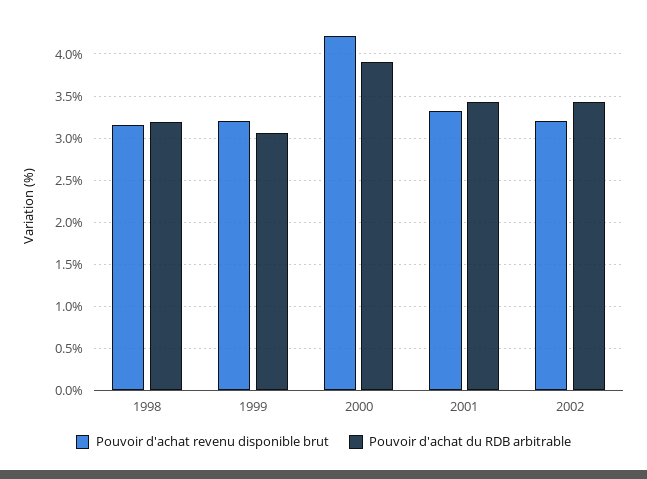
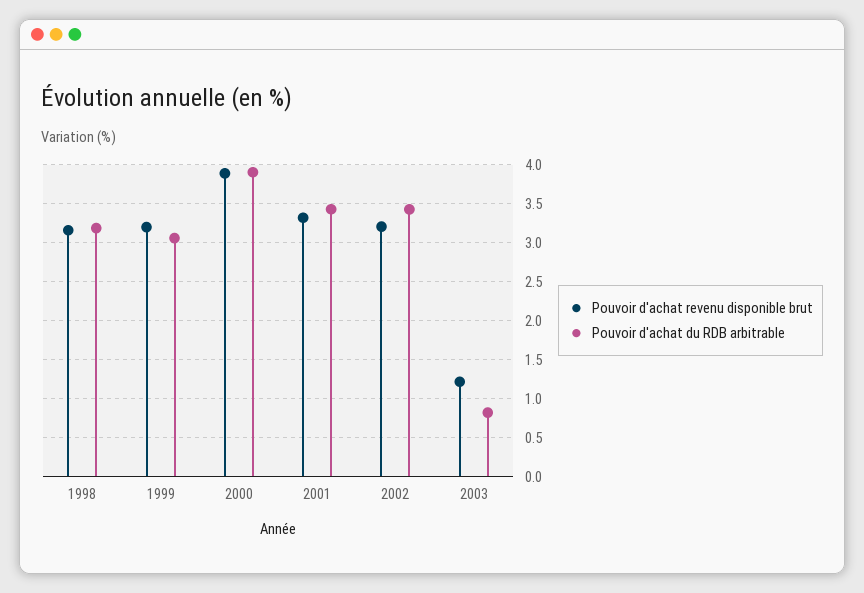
Pouvoir d'achat revenu disponible brut, 2000: 4.2 -> 3.9
Pouvoir d'achat revenu disponible brut, 2003: none -> 1.2
Pouvoir d'achat du RDB arbitrable, 2003: none -> 0.8

